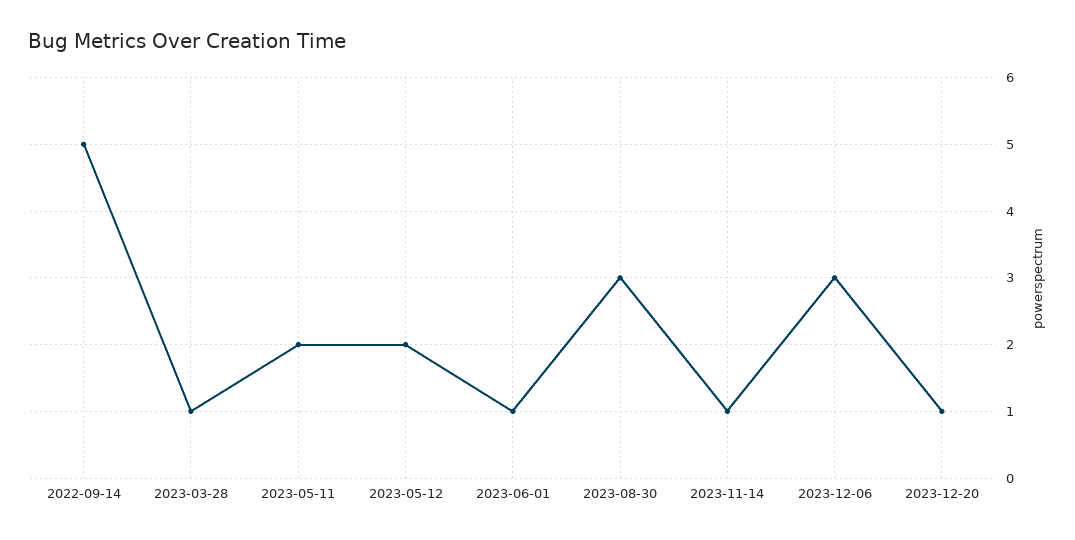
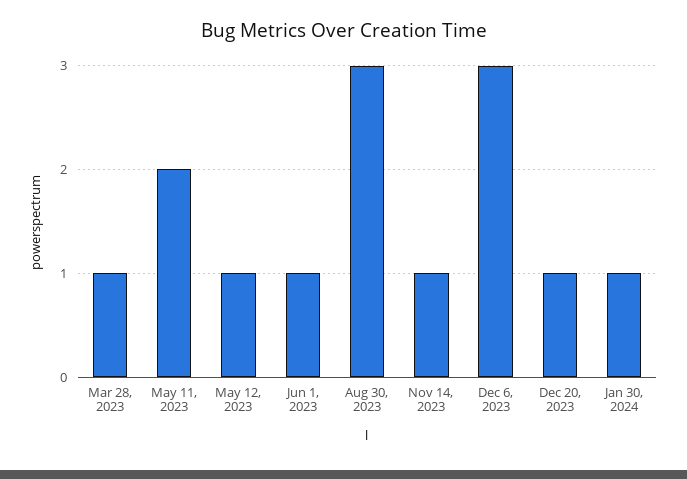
2022-09-14: 5 -> none
2023-05-12: 2 -> 1
Jan 30, 2024: none -> 1

